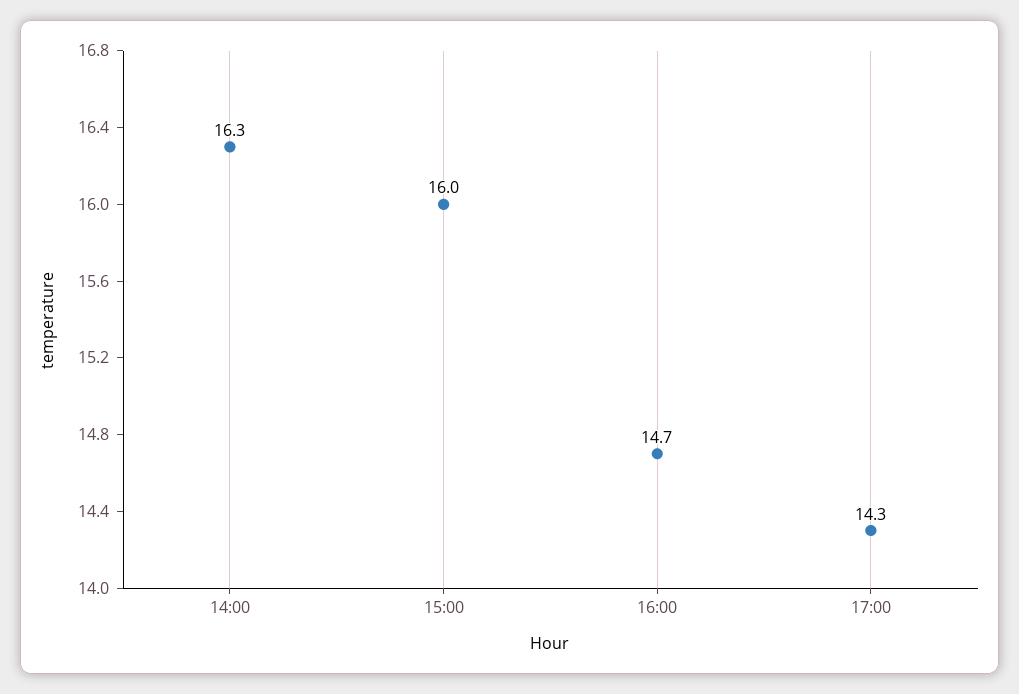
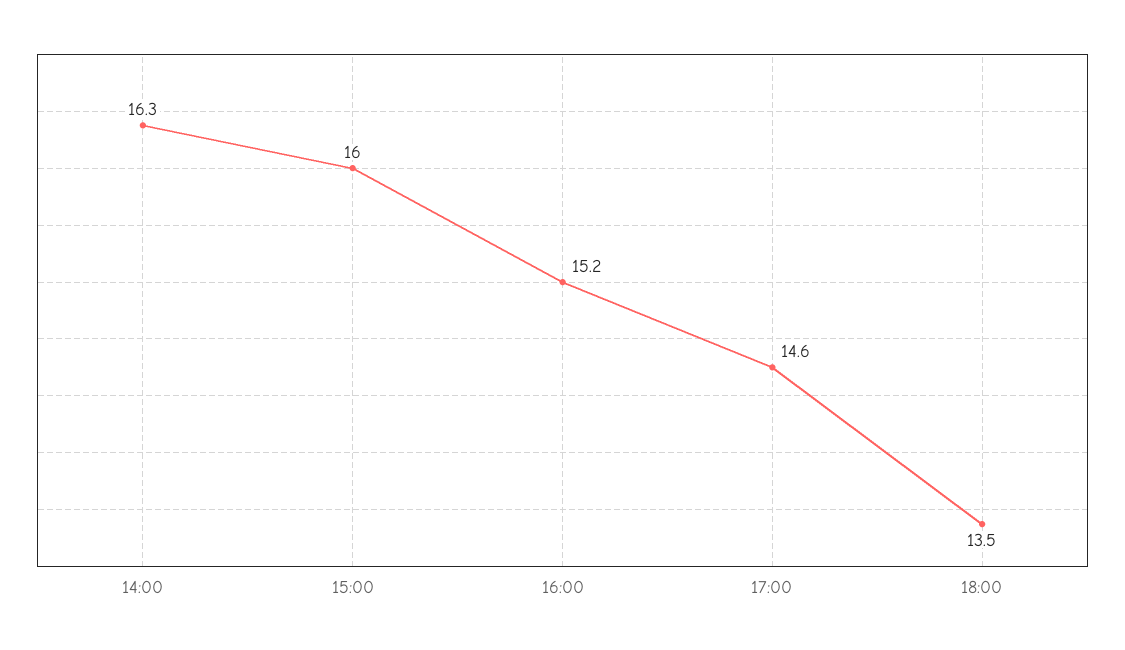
16:00: 14.7 -> 15.2
17:00: 14.3 -> 14.6
18:00: none -> 13.5

